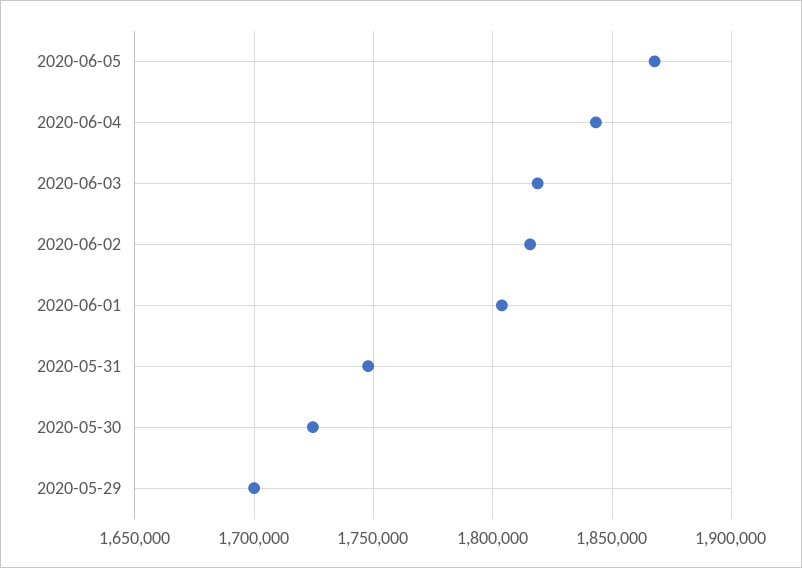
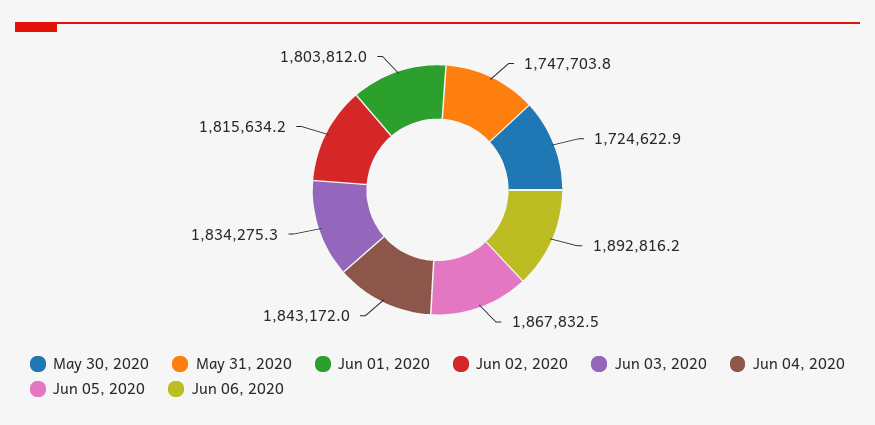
2020-06-03: 1820000 -> 1834275.3
2020-05-29: 1700000 -> none
Jun 06, 2020: none -> 1892816.2

